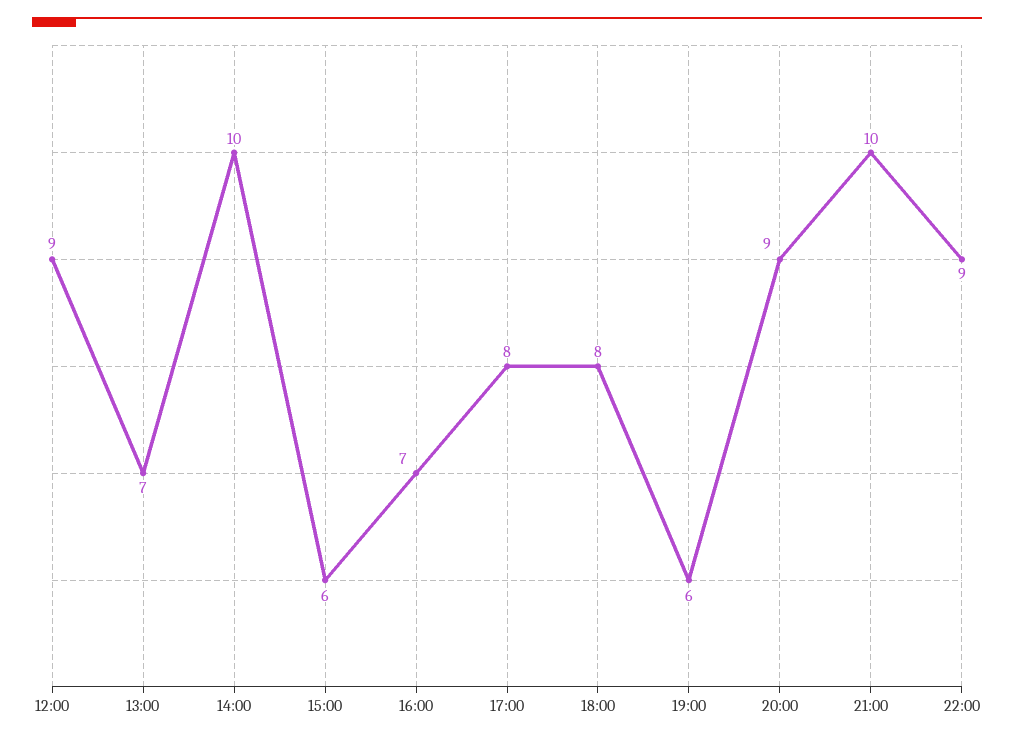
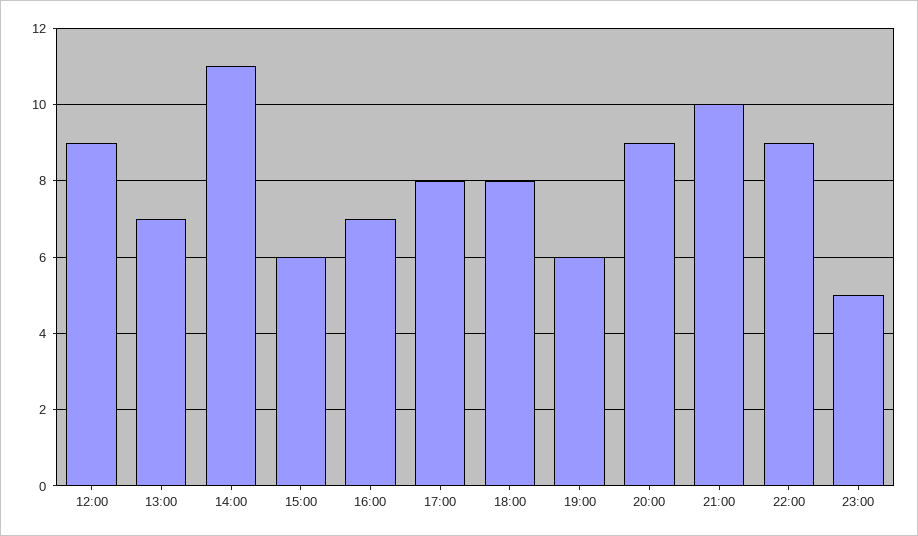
14:00: 10 -> 11
23:00: none -> 5

